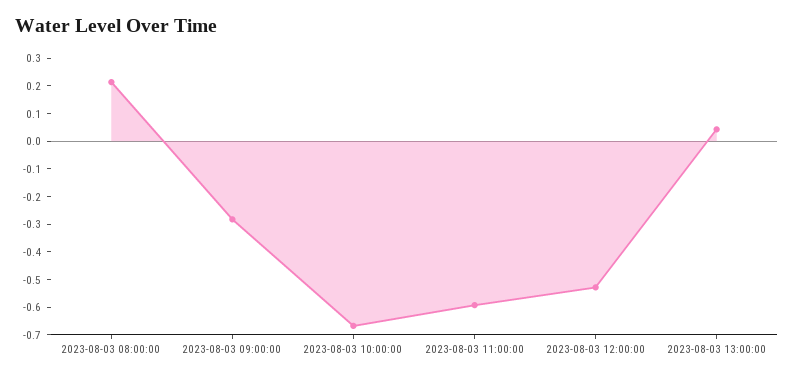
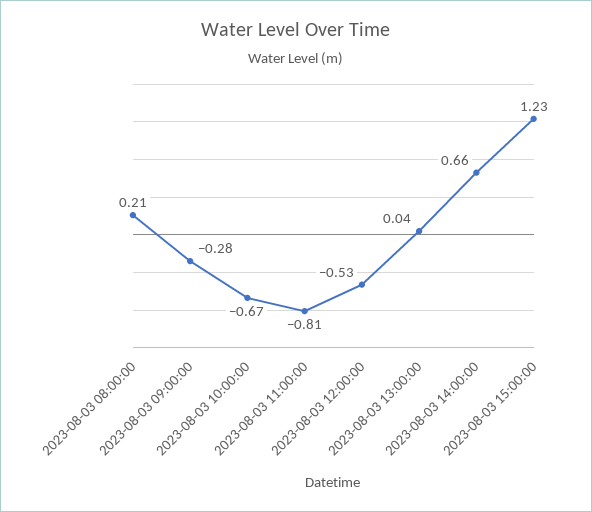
2023-08-03 11:00:00: -0.6 -> -0.81
2023-08-03 14:00:00: none -> 0.66
2023-08-03 15:00:00: none -> 1.23

